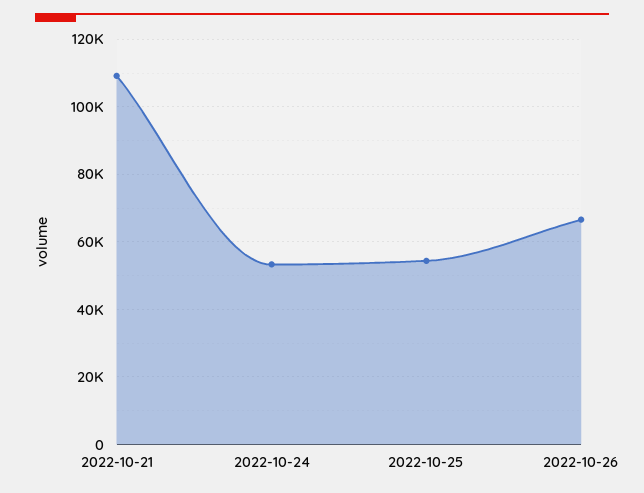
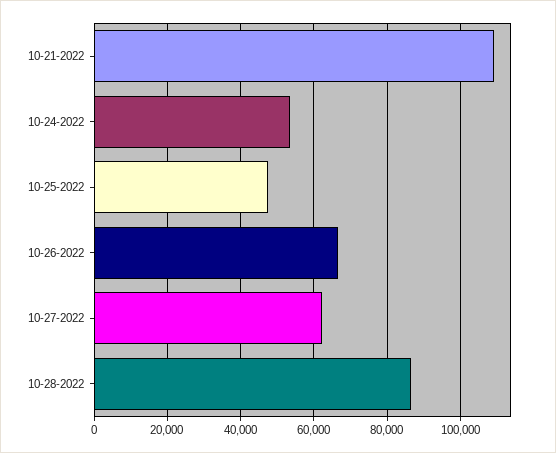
2022-10-25: 54000 -> 48000
10-27-2022: none -> 62000
10-28-2022: none -> 86000

